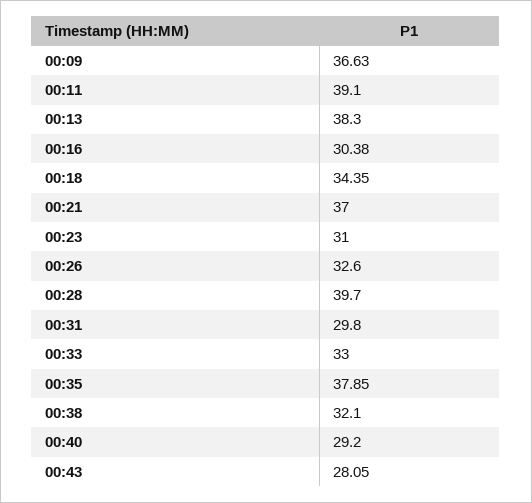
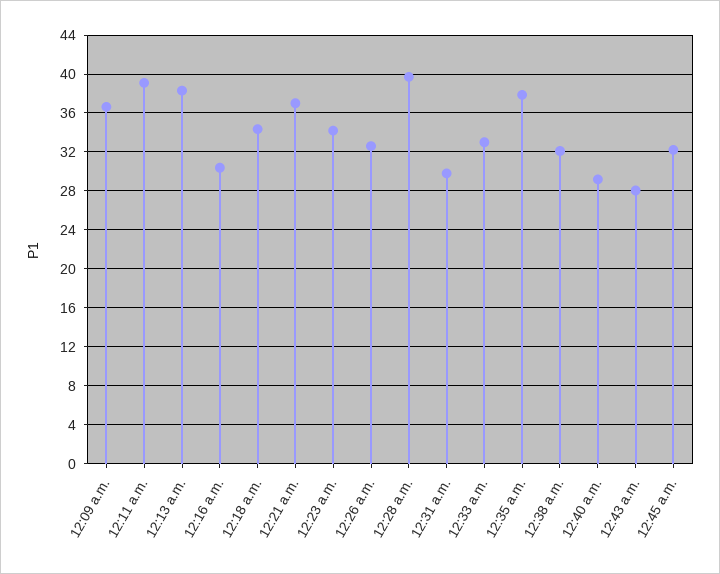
00:23: 31 -> 34
12:45 a.m.: none -> 32

